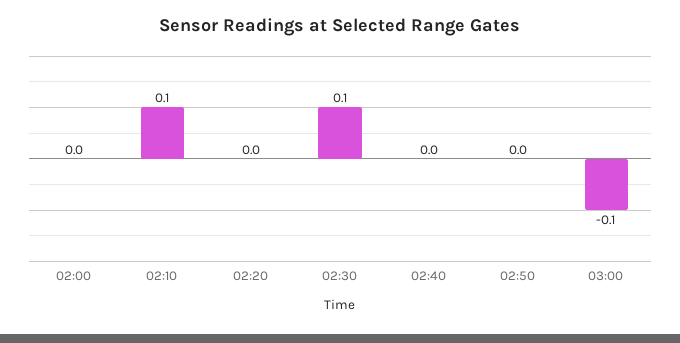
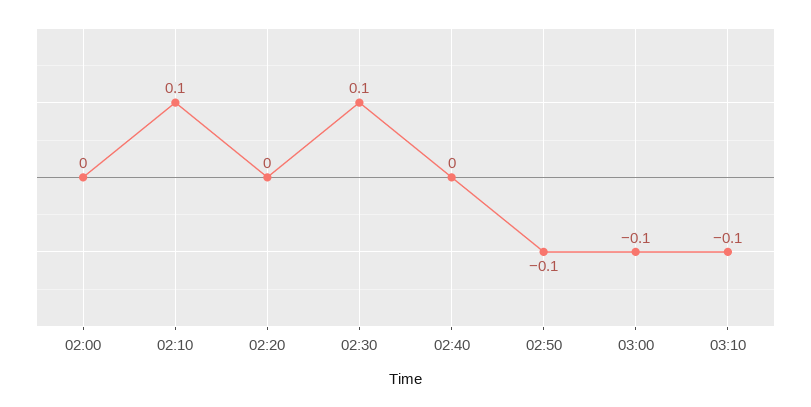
02:50: 0 -> -0.1
03:10: none -> -0.1

